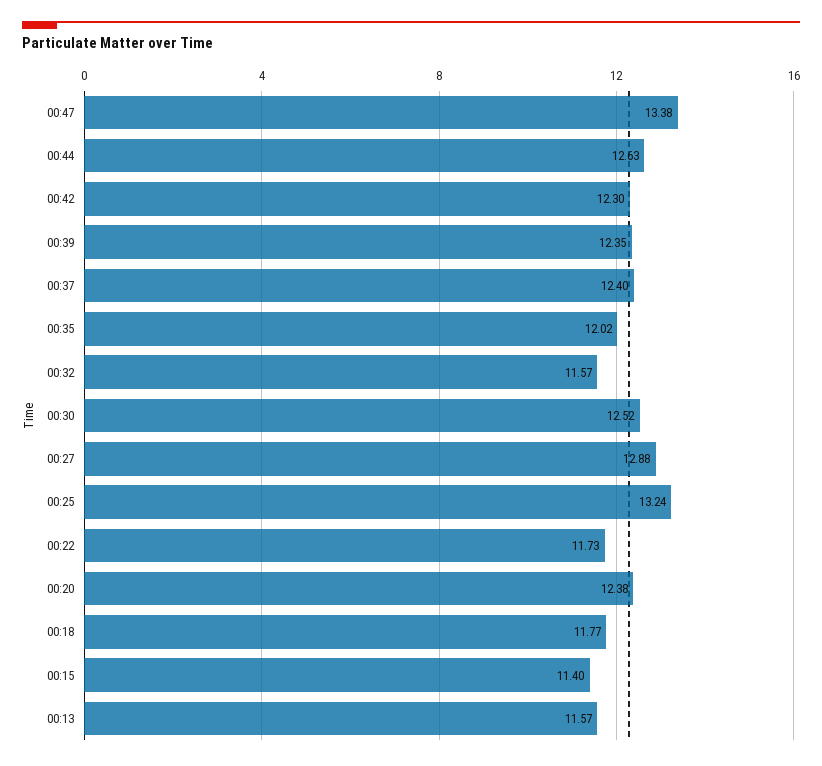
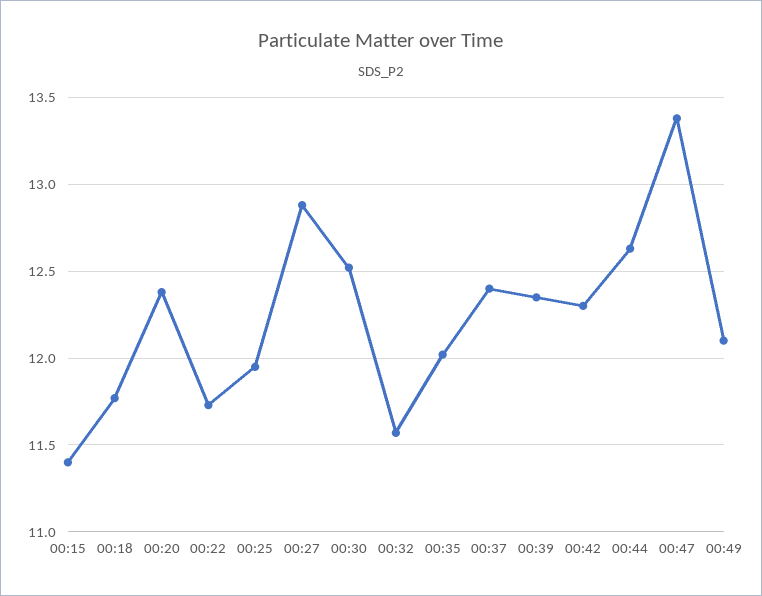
00:25: 13.24 -> 11.95
00:13: 11.57 -> none
00:49: none -> 12.1

